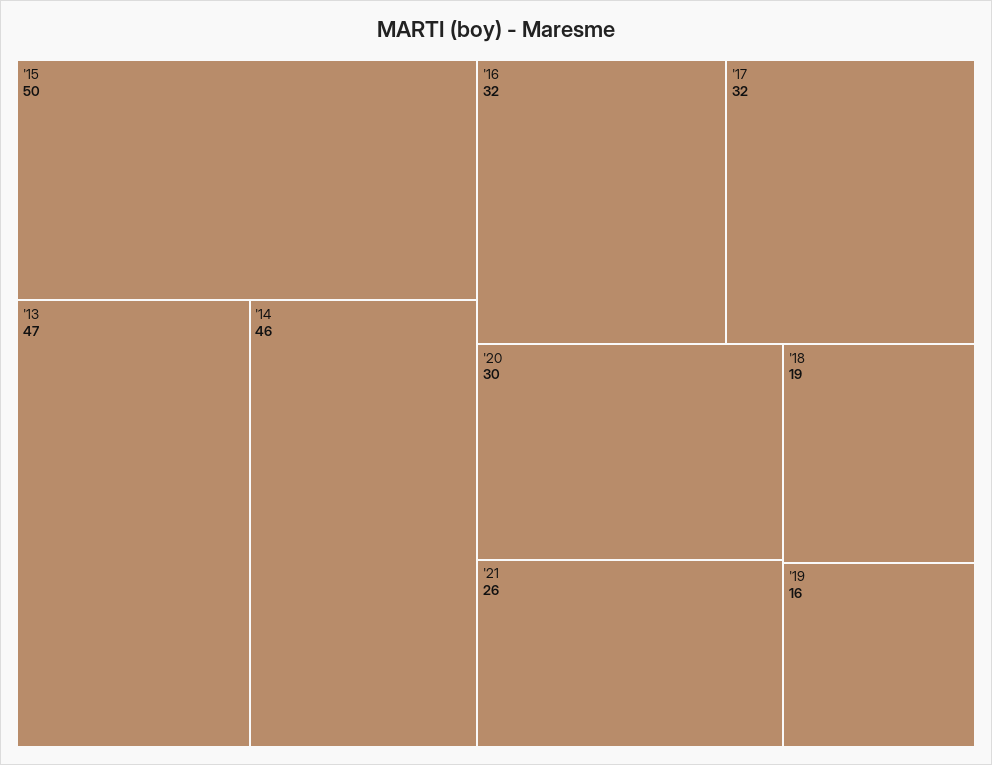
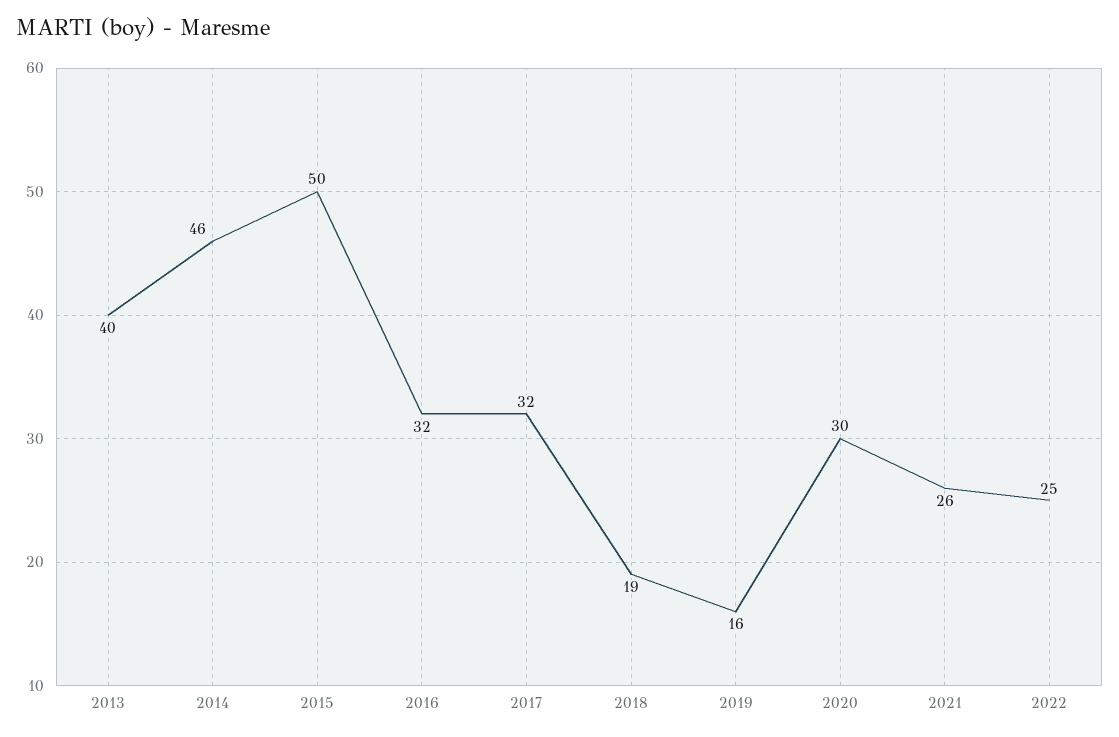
'13: 47 -> 40
2022: none -> 25

